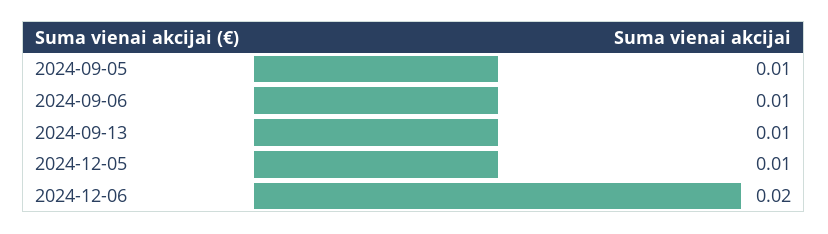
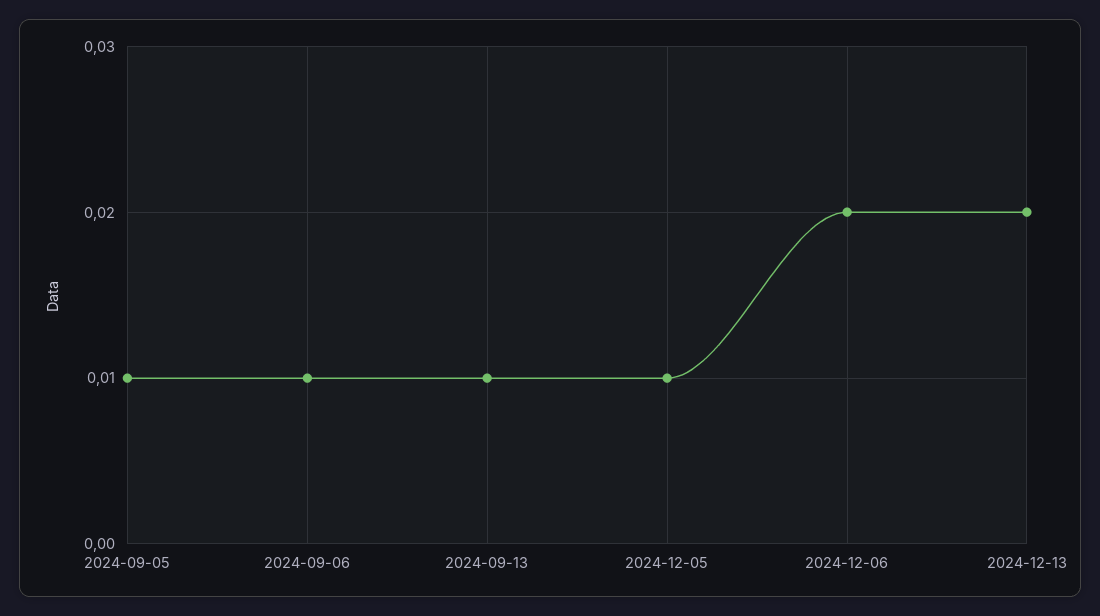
2024-12-13: none -> 0.02

